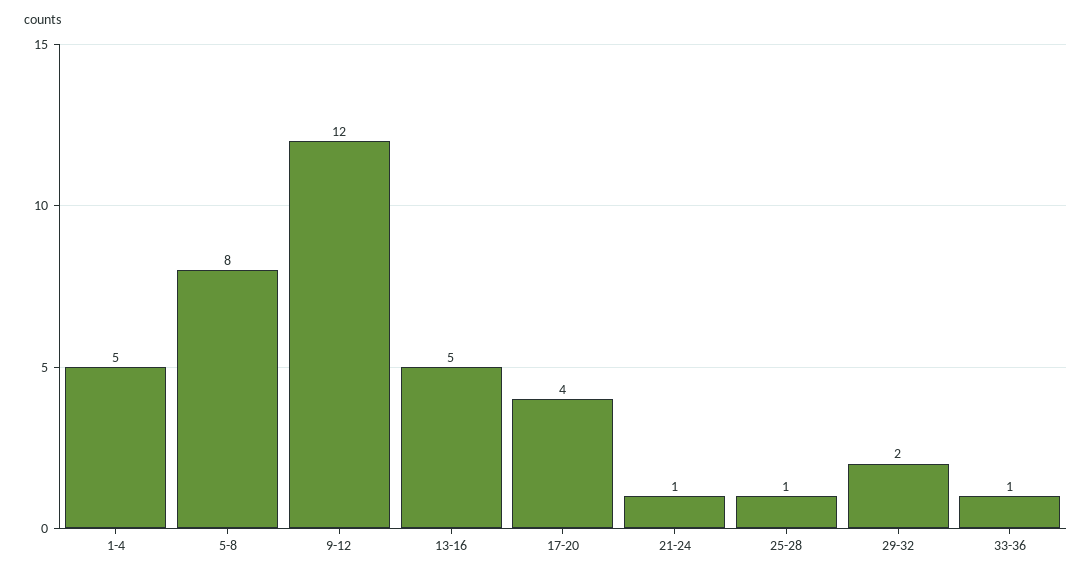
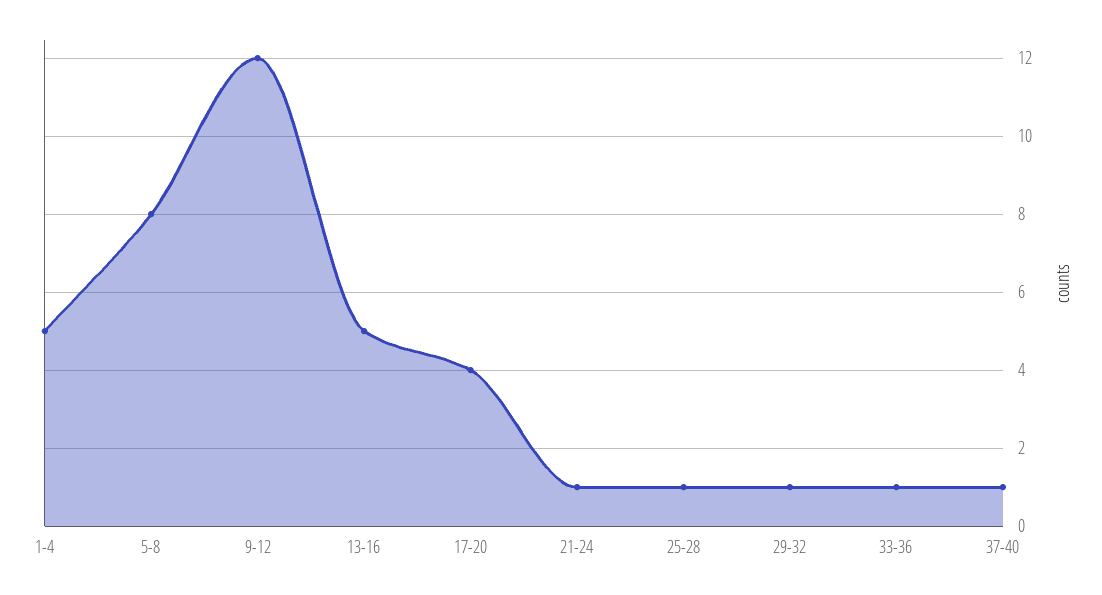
29-32: 2 -> 1
37-40: none -> 1

